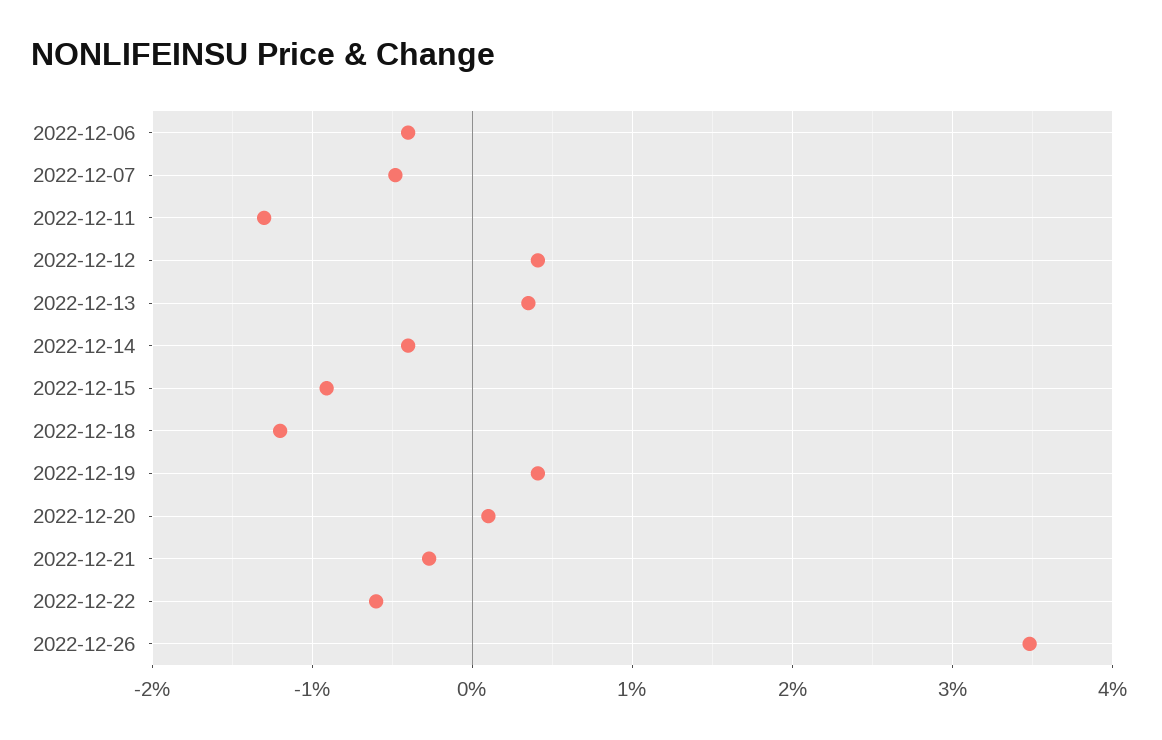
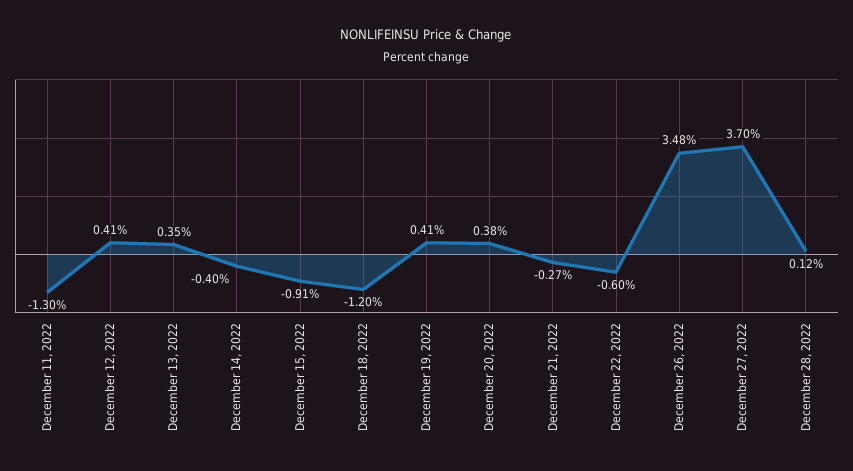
2022-12-06: -0.4 -> none
2022-12-07: -0.5 -> none
2022-12-20: 0.1 -> 0.38
December 27, 2022: none -> 3.7
December 28, 2022: none -> 0.12

